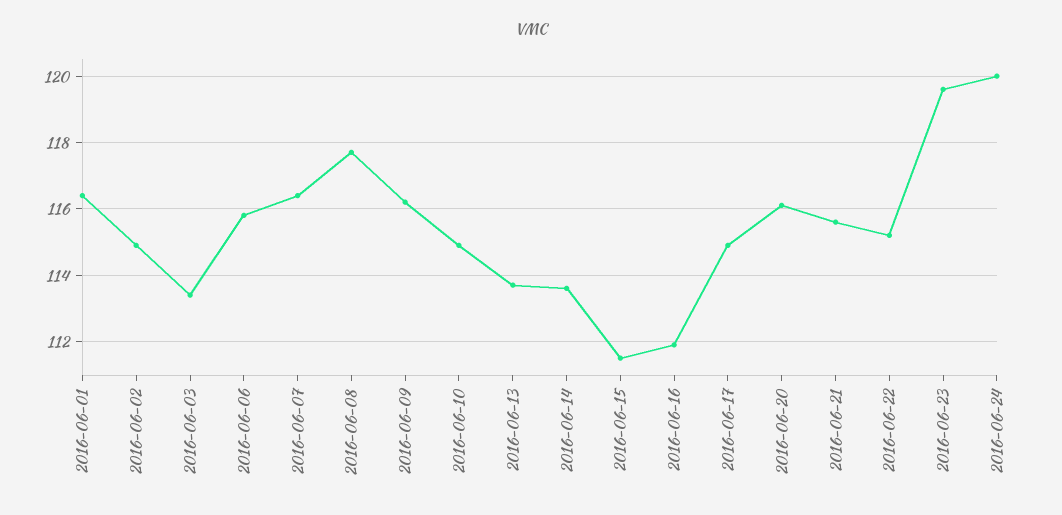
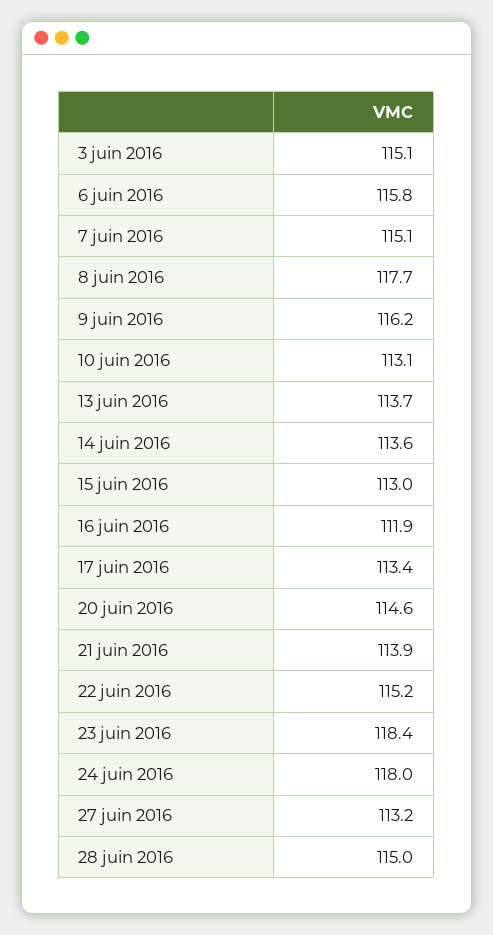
2016-06-01: 116.5 -> none
2016-06-02: 115 -> none
2016-06-03: 113.5 -> 115.1
2016-06-07: 116.5 -> 115.1
2016-06-10: 115 -> 113.1
2016-06-15: 111.5 -> 113
2016-06-17: 115 -> 113.4
2016-06-20: 116 -> 114.6
2016-06-21: 115.5 -> 113.9
2016-06-23: 119.5 -> 118.4
2016-06-24: 120 -> 118
27 juin 2016: none -> 113.2
28 juin 2016: none -> 115

